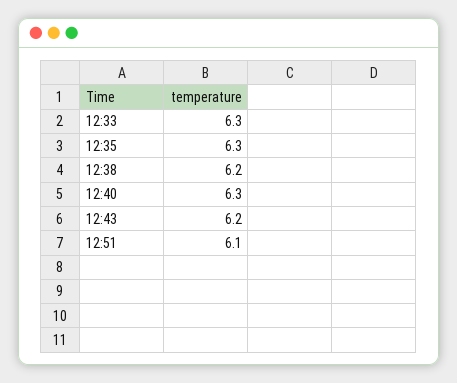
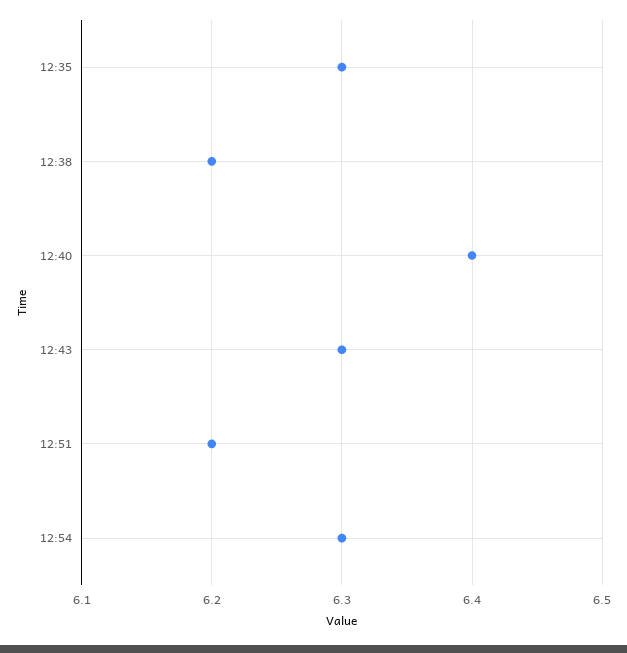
12:33: 6.3 -> none
12:40: 6.3 -> 6.4
12:43: 6.2 -> 6.3
12:51: 6.1 -> 6.2
12:54: none -> 6.3

